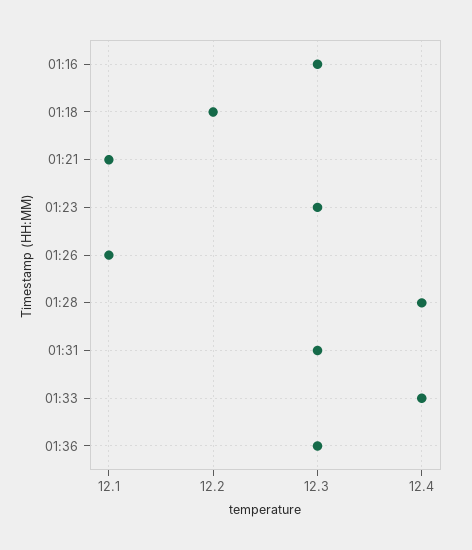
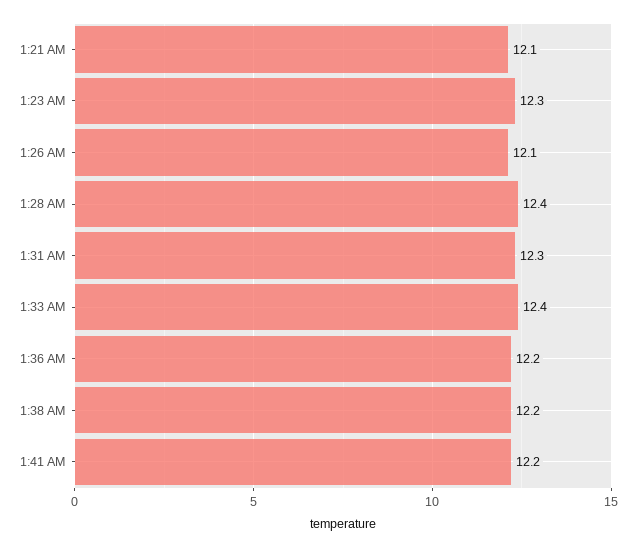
01:16: 12.3 -> none
01:18: 12.2 -> none
01:36: 12.3 -> 12.2
1:38 AM: none -> 12.2
1:41 AM: none -> 12.2

